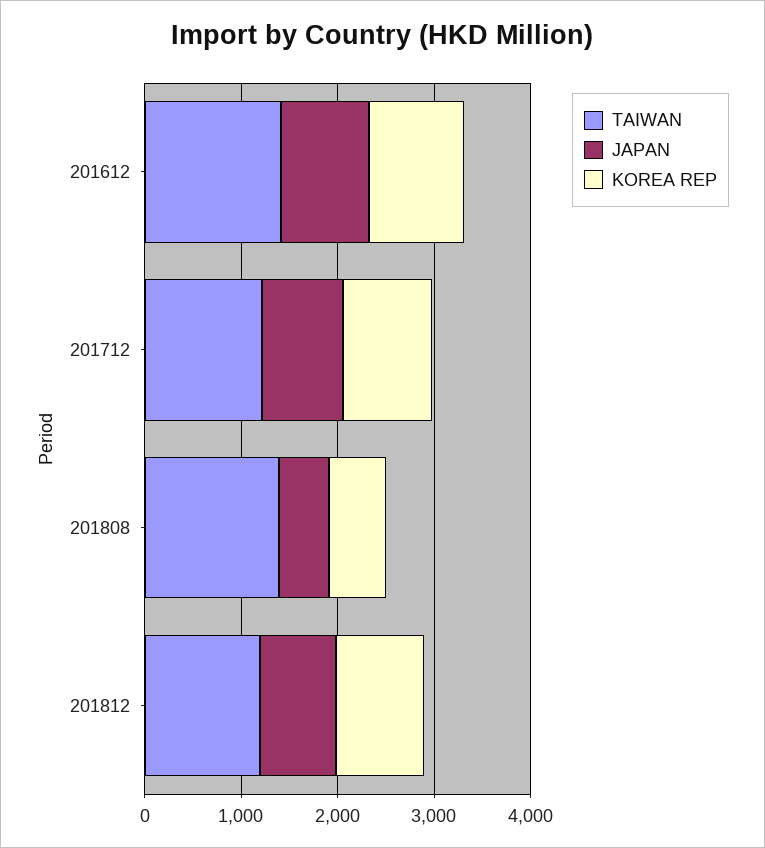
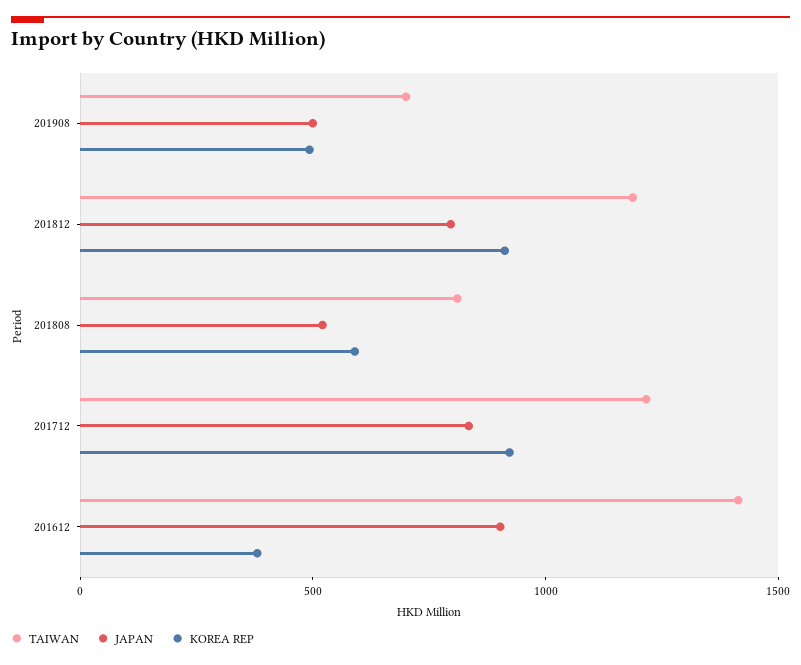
KOREA REP, 201612: 1000 -> 400
TAIWAN, 201808: 1400 -> 800
TAIWAN, 201908: none -> 700
JAPAN, 201908: none -> 500
KOREA REP, 201908: none -> 500

